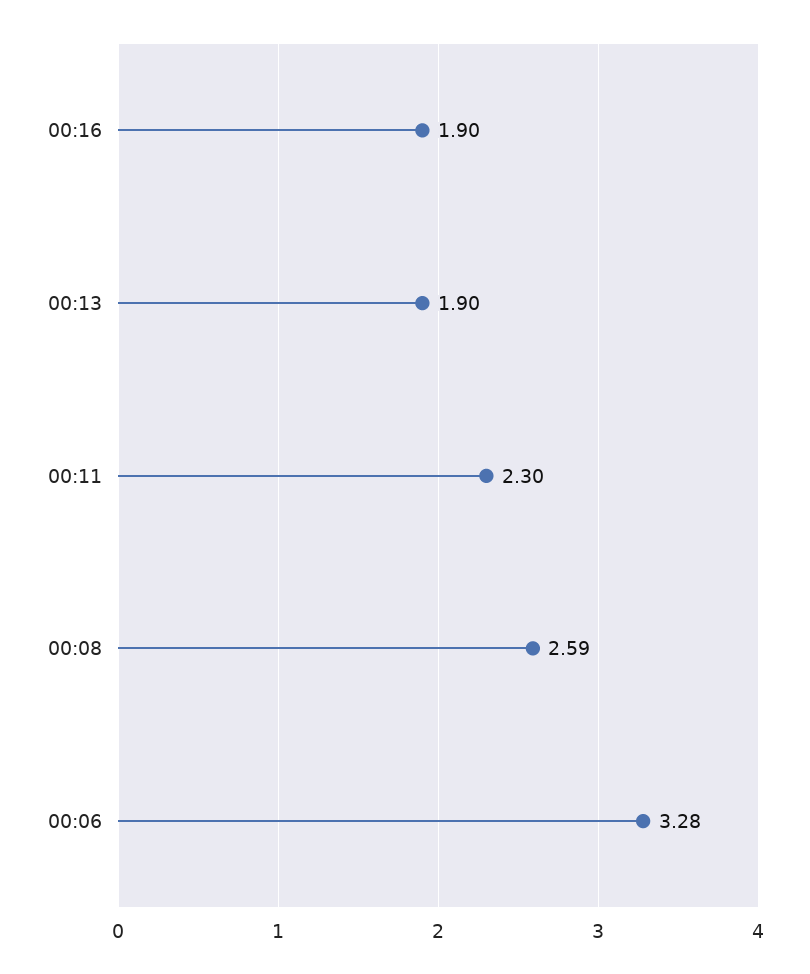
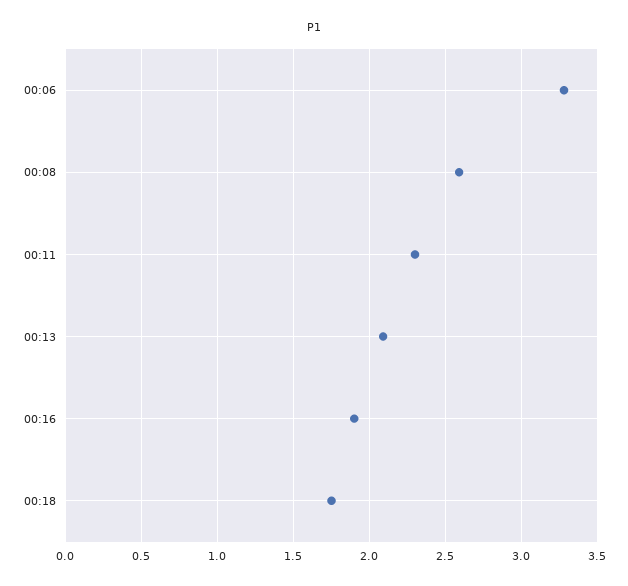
00:13: 1.9 -> 2.1
00:18: none -> 1.75

